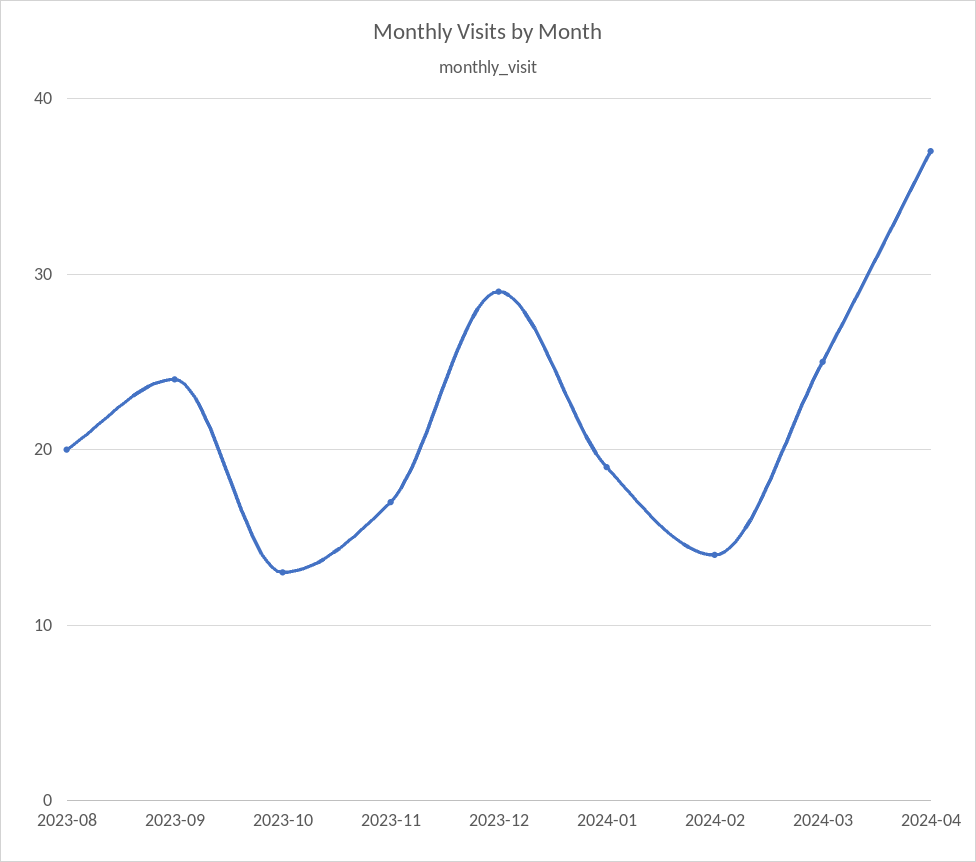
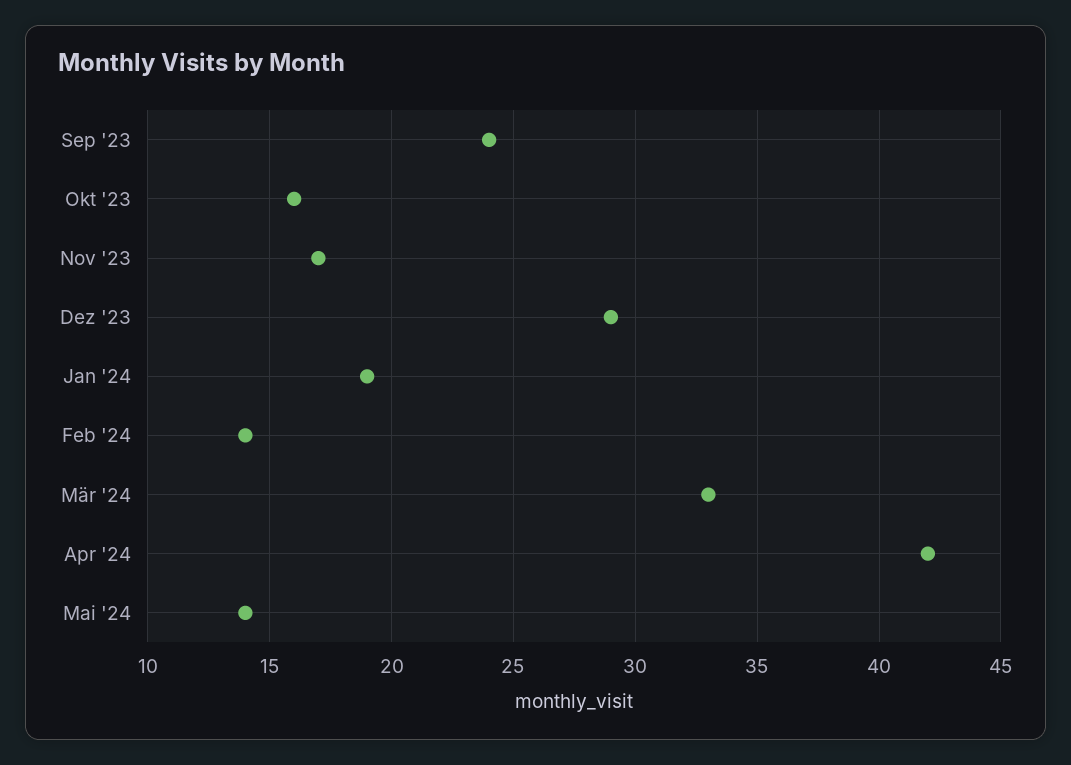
2023-08: 20 -> none
2023-10: 13 -> 16
2024-03: 25 -> 33
2024-04: 37 -> 42
Mai '24: none -> 14

